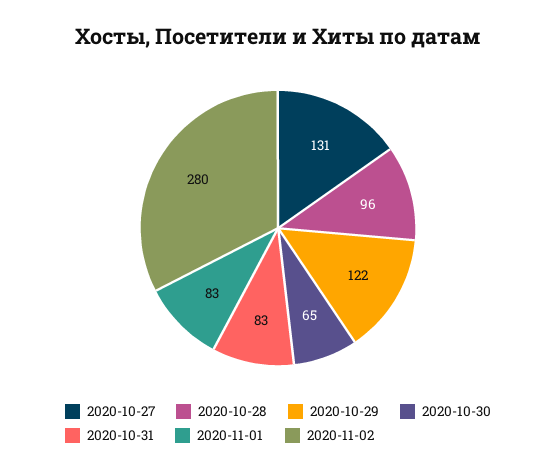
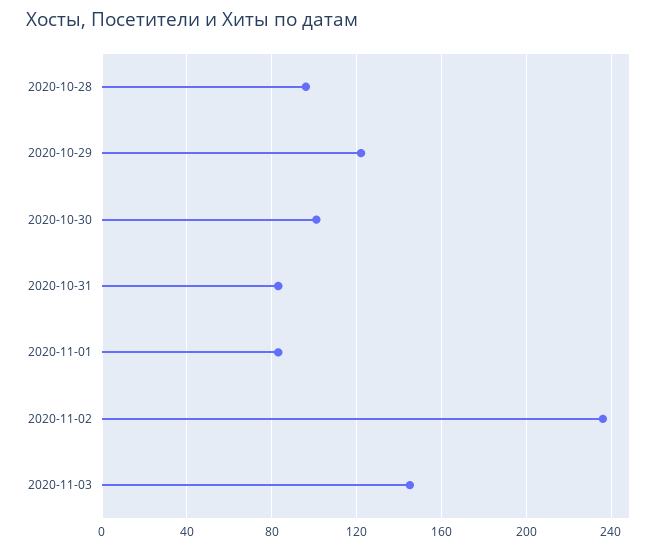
2020-10-27: 131 -> none
2020-10-30: 65 -> 100
2020-11-02: 280 -> 235
2020-11-03: none -> 145

